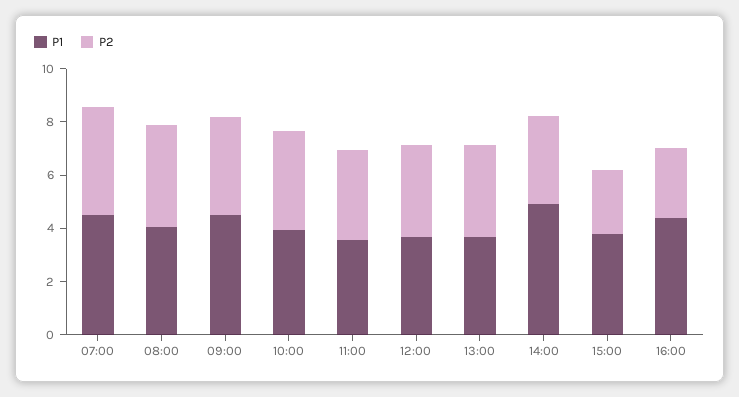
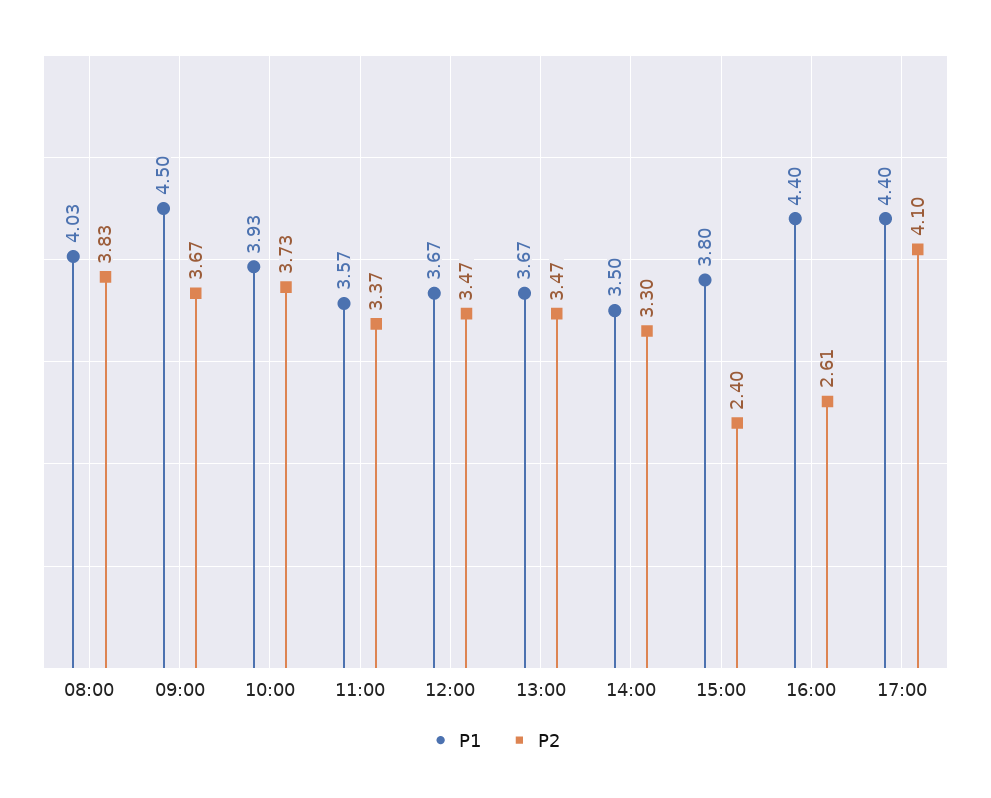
P1, 07:00: 4.5 -> none
P2, 07:00: 4 -> none
P1, 14:00: 5 -> 3.5
P1, 17:00: none -> 4.4
P2, 17:00: none -> 4.1

